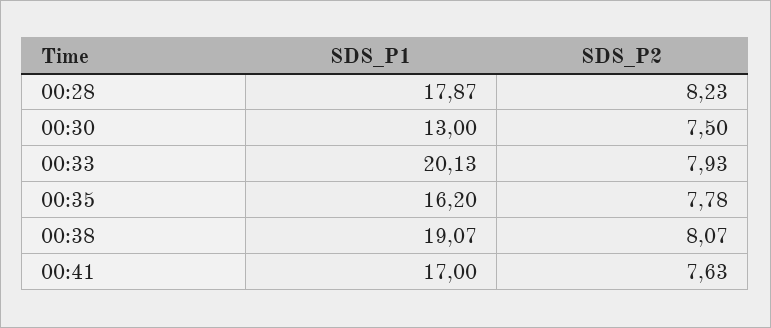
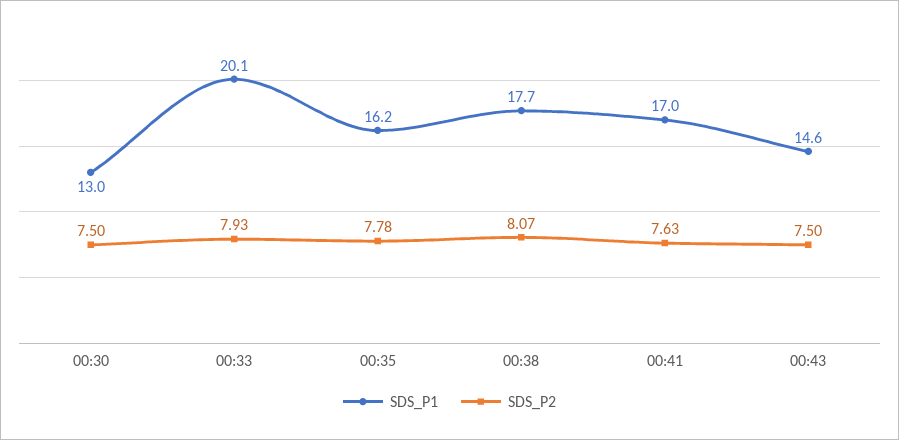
SDS_P1, 00:28: 17.87 -> none
SDS_P2, 00:28: 8.23 -> none
SDS_P1, 00:38: 19.07 -> 17.7
SDS_P1, 00:43: none -> 14.6
SDS_P2, 00:43: none -> 7.5

